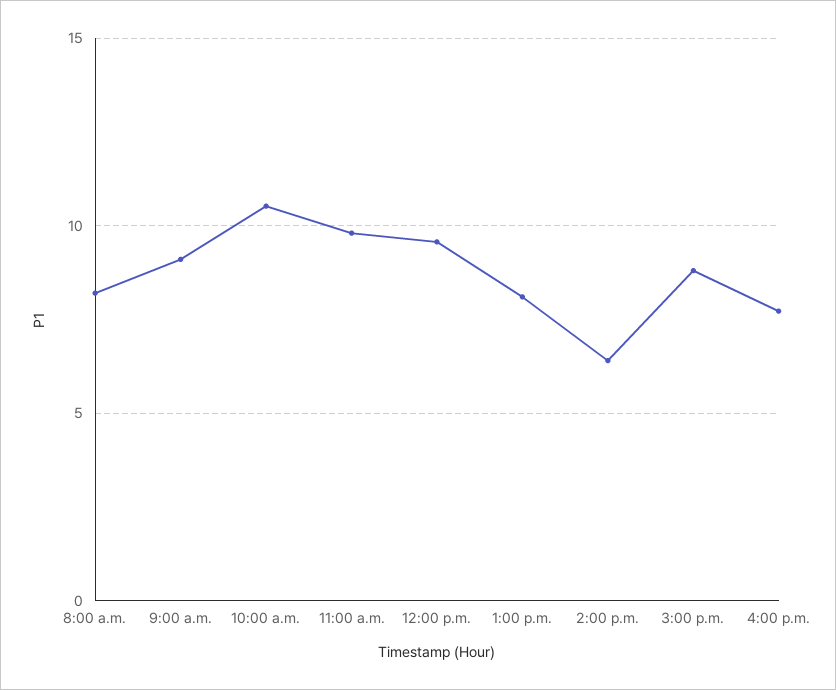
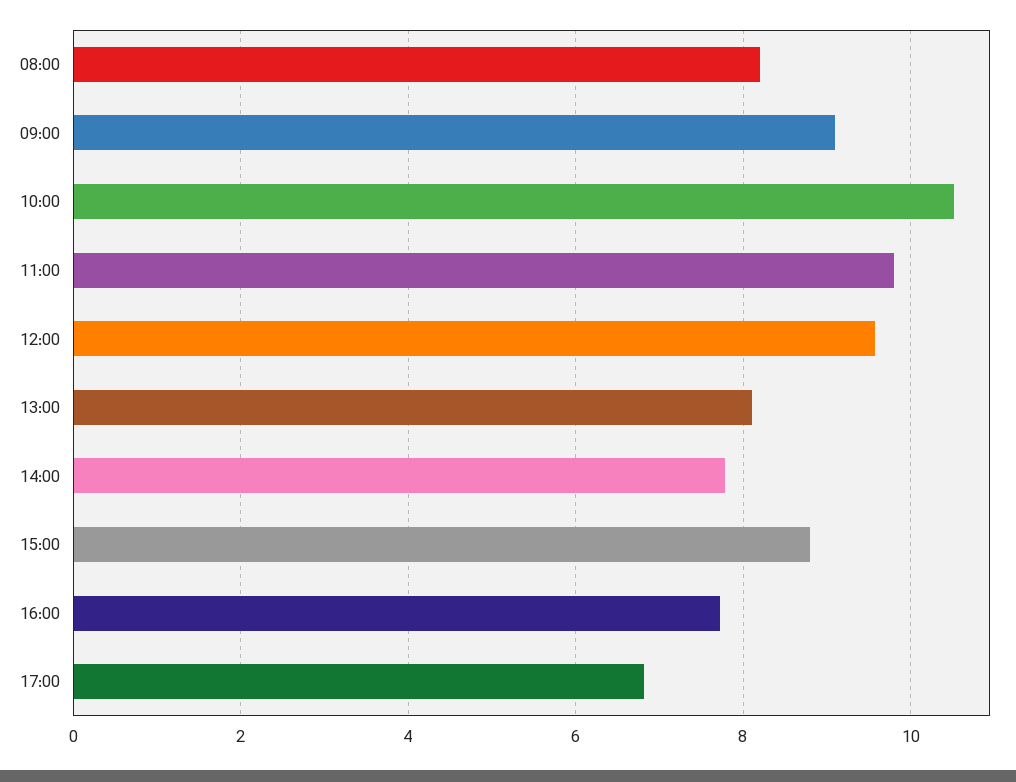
2:00 p.m.: 6.5 -> 7.8
17:00: none -> 6.8

